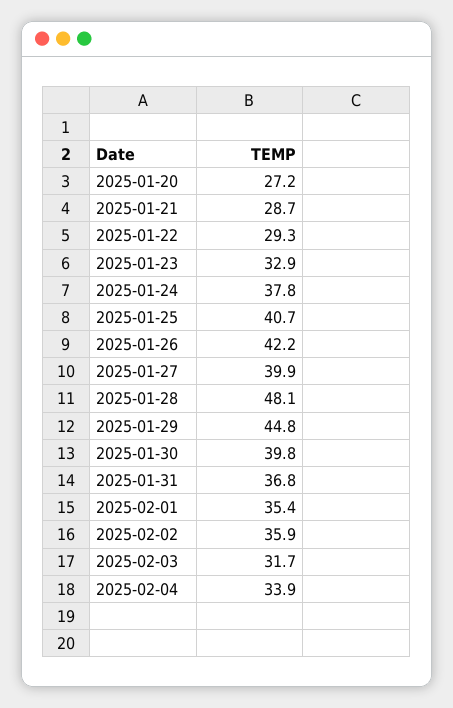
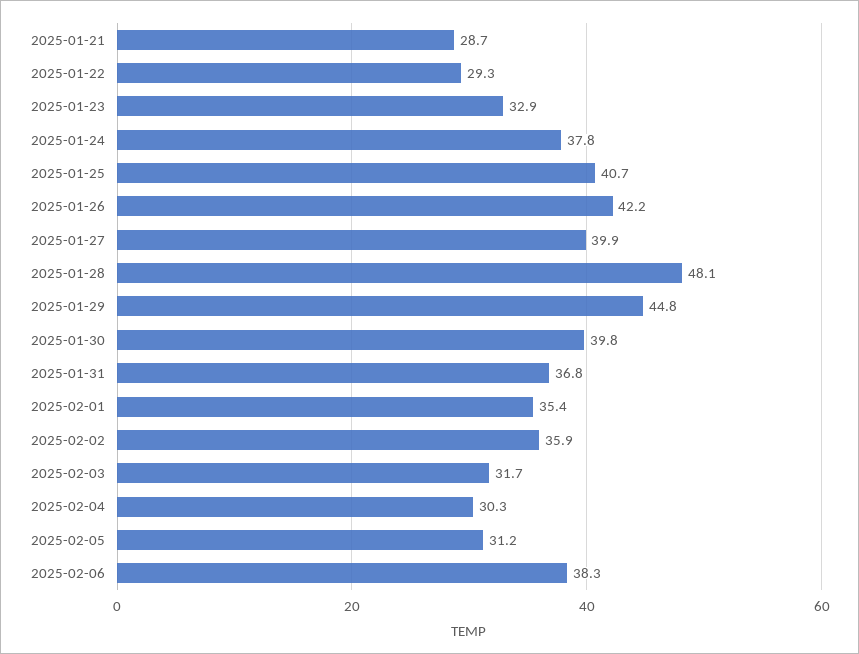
2025-01-20: 27.2 -> none
2025-02-04: 33.9 -> 30.3
2025-02-05: none -> 31.2
2025-02-06: none -> 38.3

